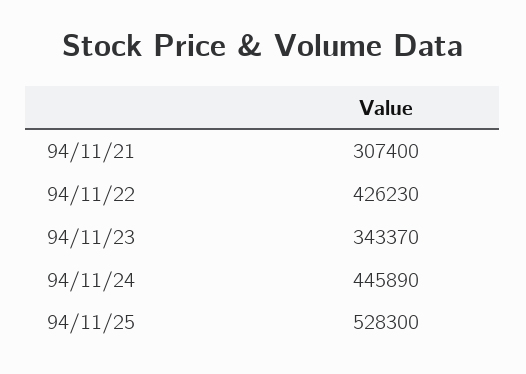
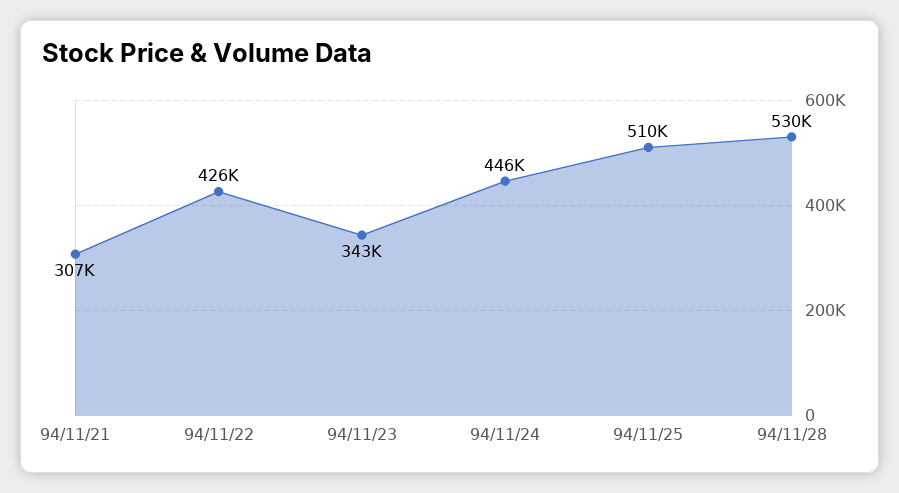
94/11/25: 528300 -> 510000
94/11/28: none -> 530000

